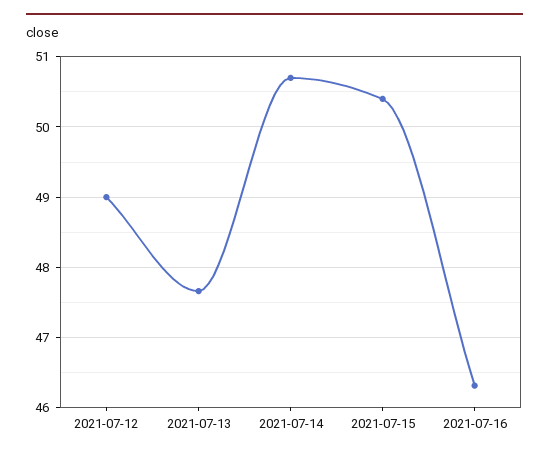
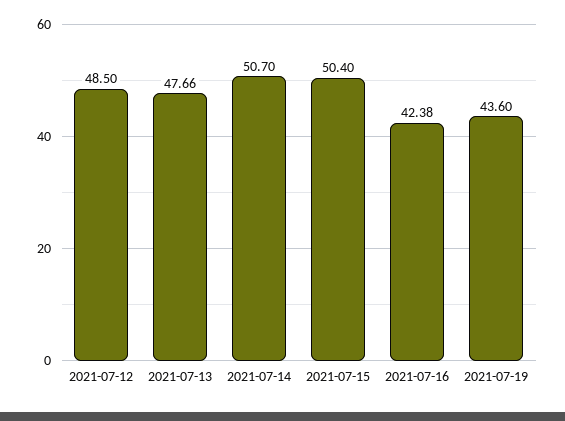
2021-07-12: 49 -> 48.5
2021-07-16: 46.3 -> 42.38
2021-07-19: none -> 43.6

